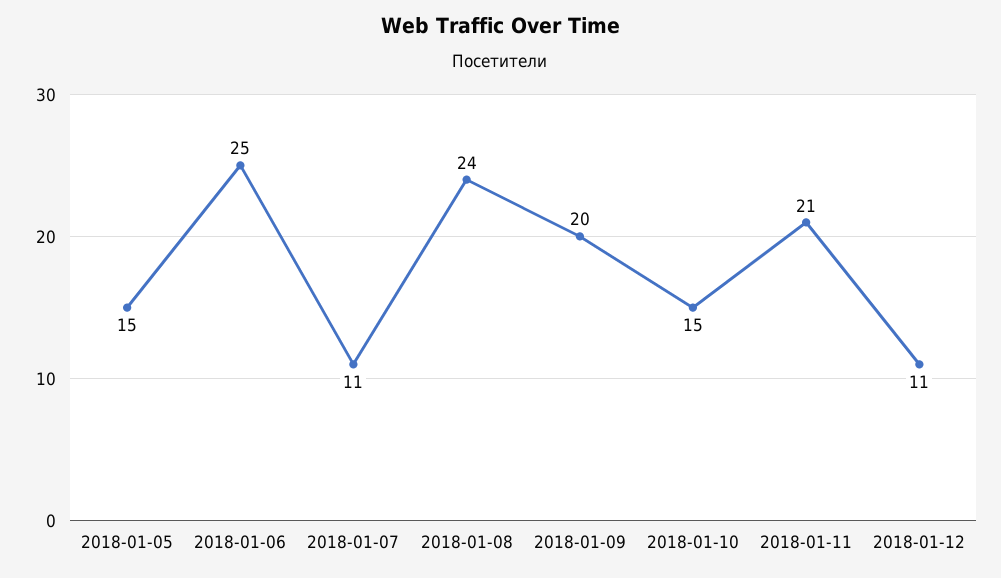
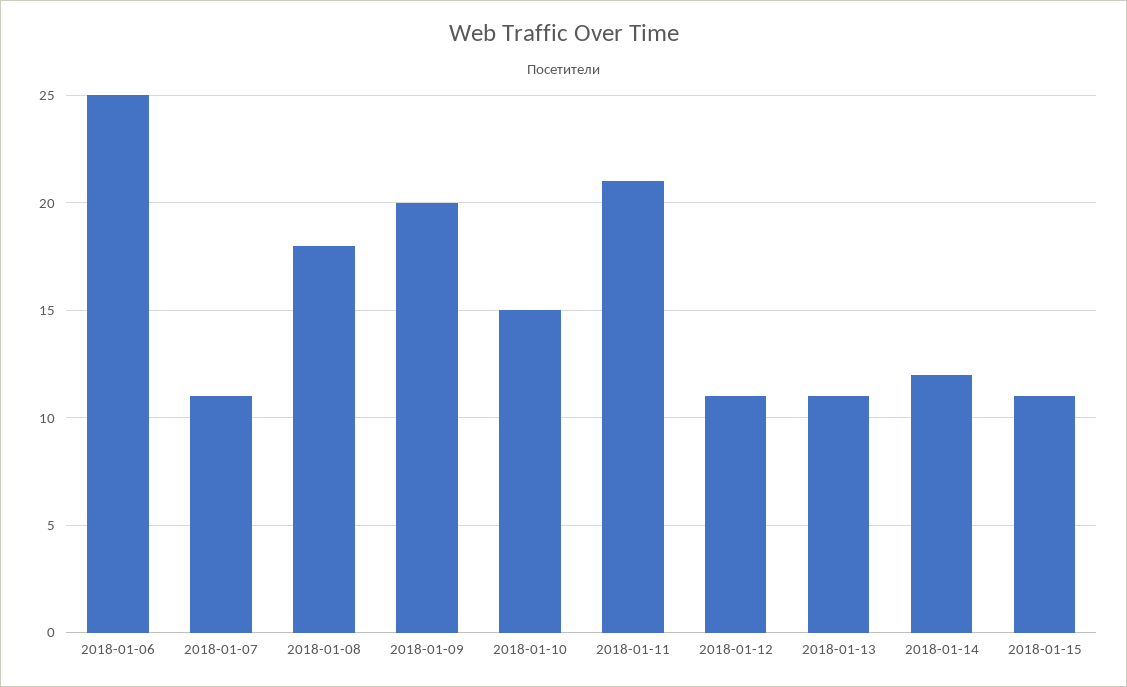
2018-01-05: 15 -> none
2018-01-08: 24 -> 18
2018-01-13: none -> 11
2018-01-14: none -> 12
2018-01-15: none -> 11

